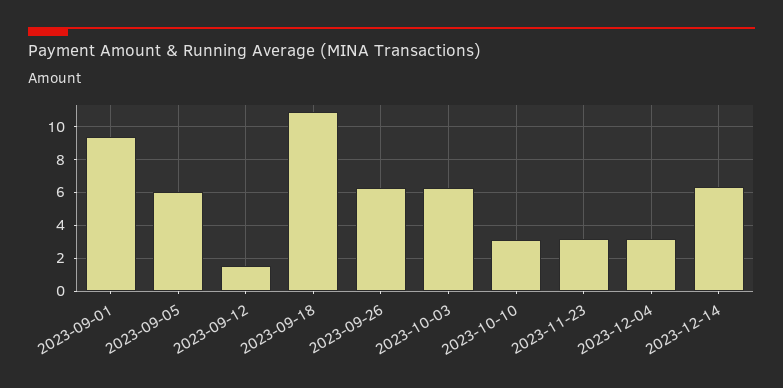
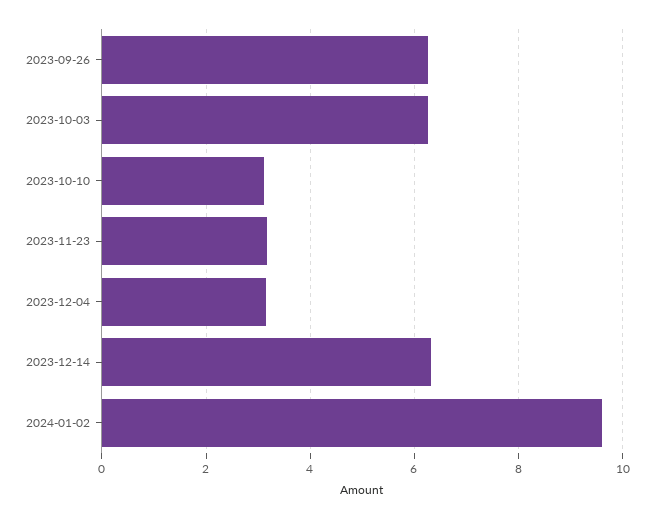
2023-09-01: 9.5 -> none
2023-09-05: 6 -> none
2023-09-12: 1.5 -> none
2023-09-18: 11 -> none
2024-01-02: none -> 9.6

